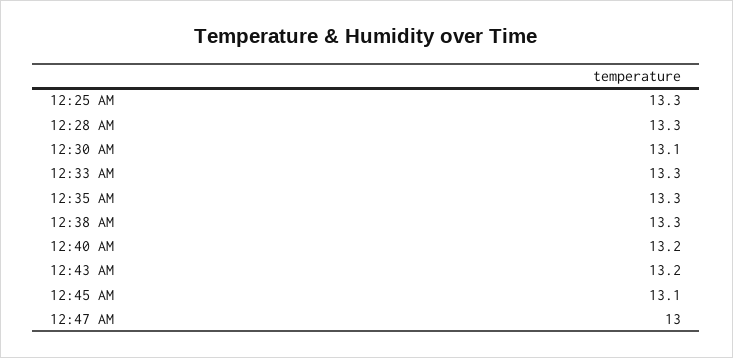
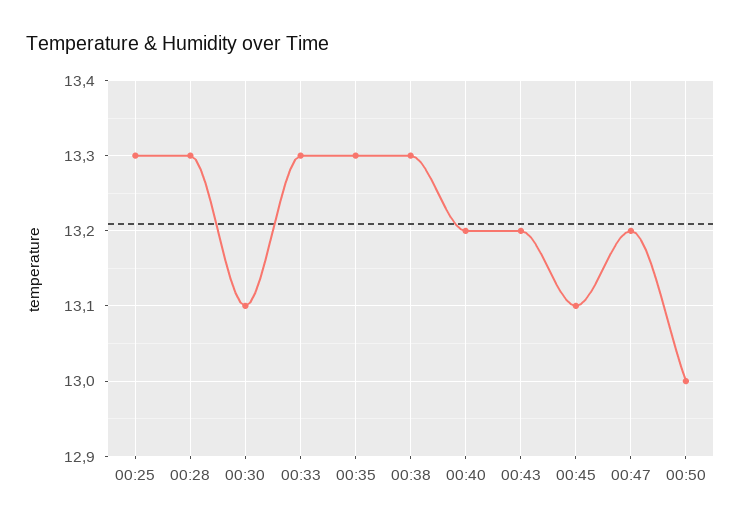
12:47 AM: 13 -> 13.2
00:50: none -> 13

